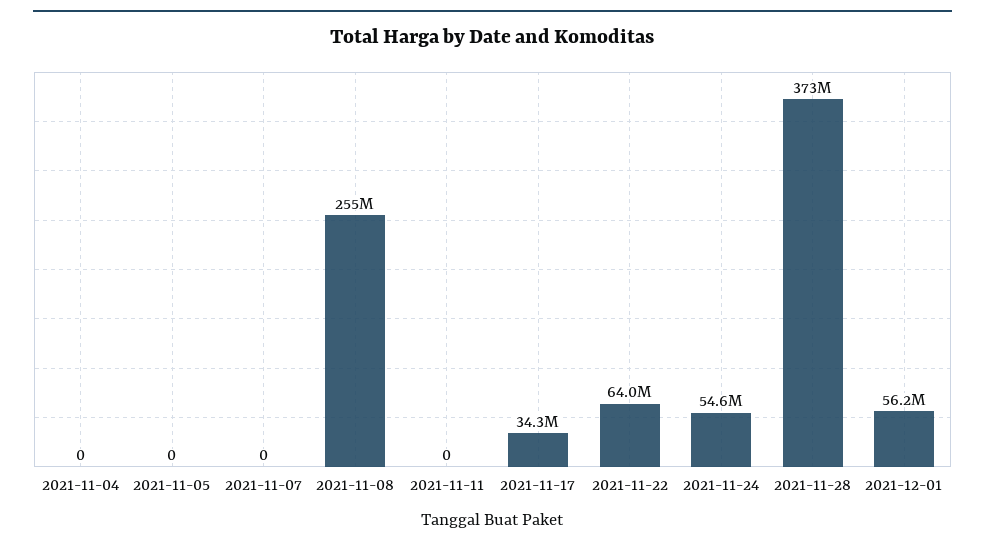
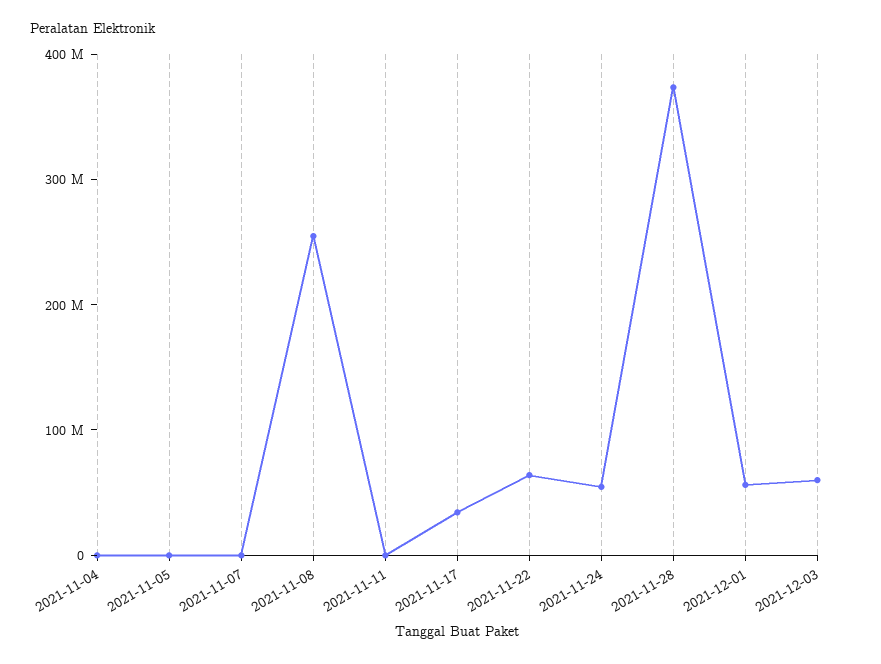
2021-12-03: none -> 60000000

